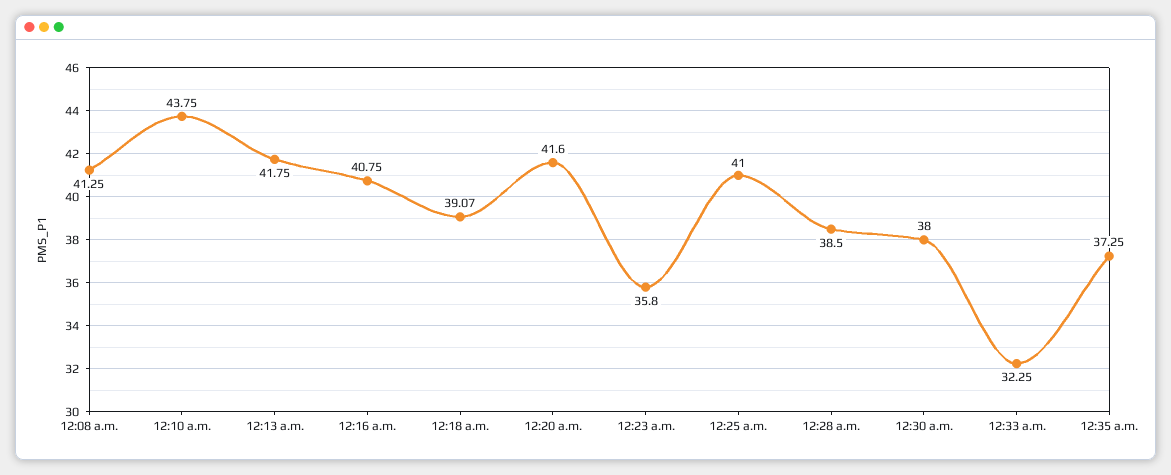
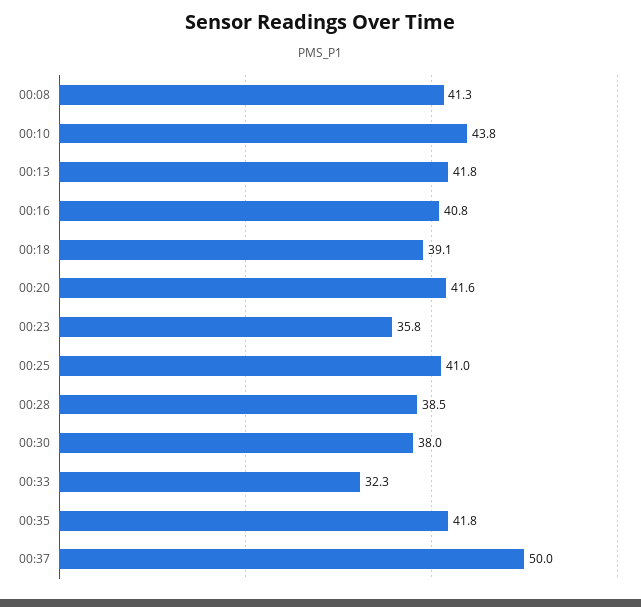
12:35 a.m.: 37.25 -> 41.8
00:37: none -> 50

